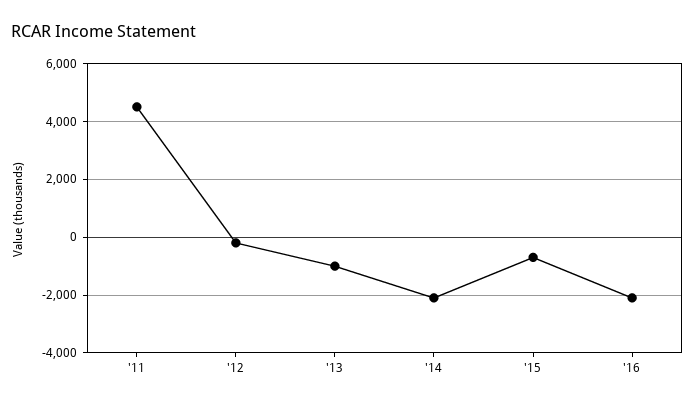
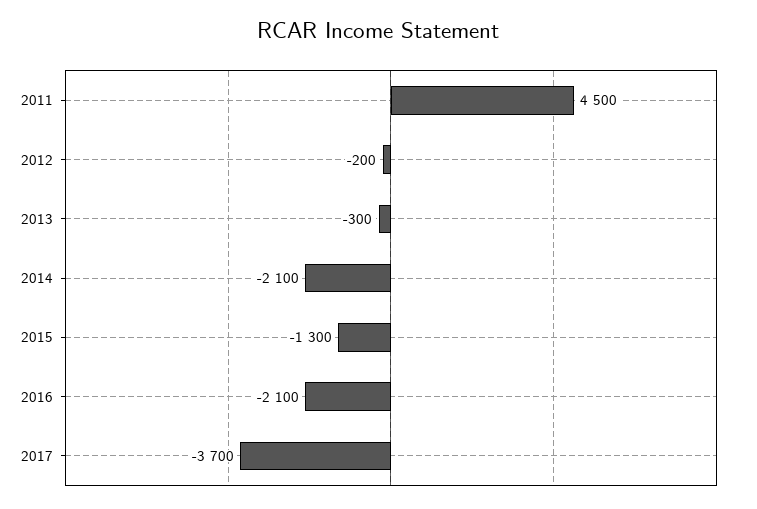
'13: -1000 -> -300
'15: -750 -> -1300
2017: none -> -3700

